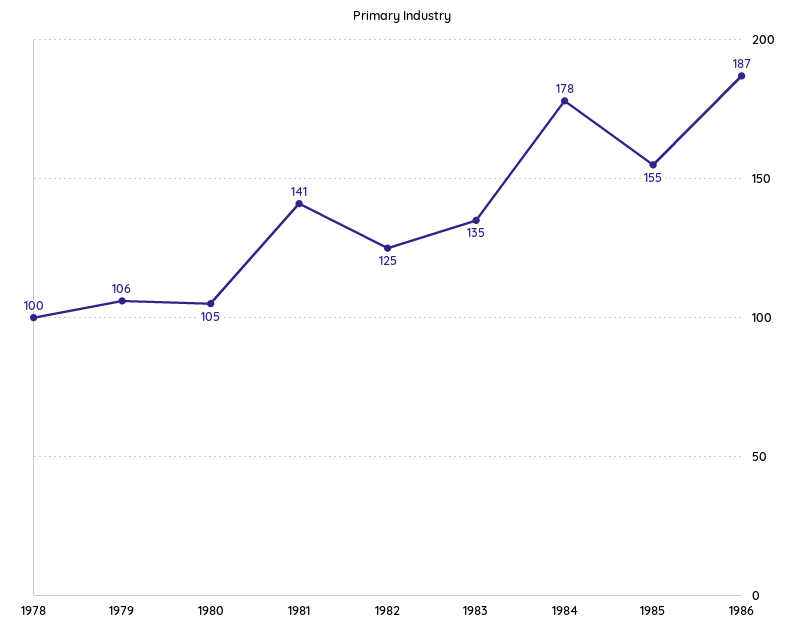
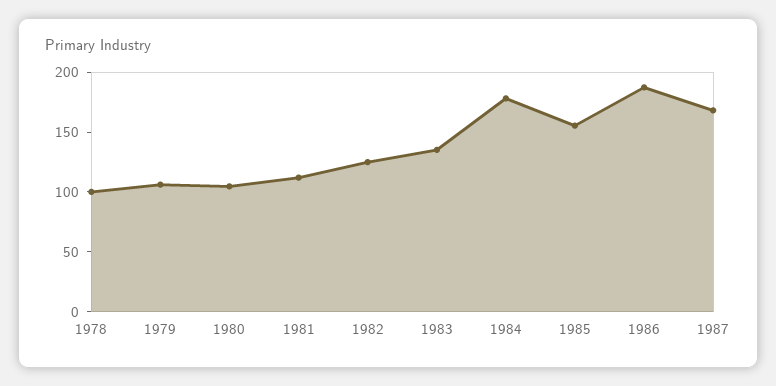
1981: 141 -> 110
1987: none -> 170

